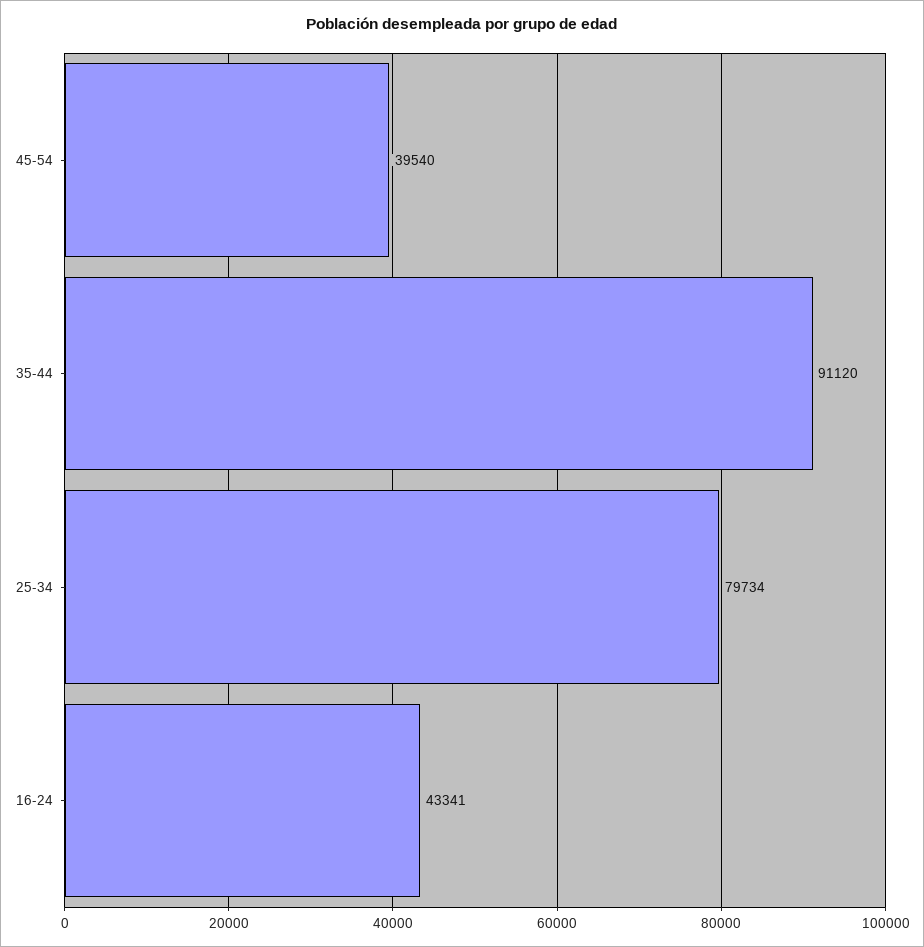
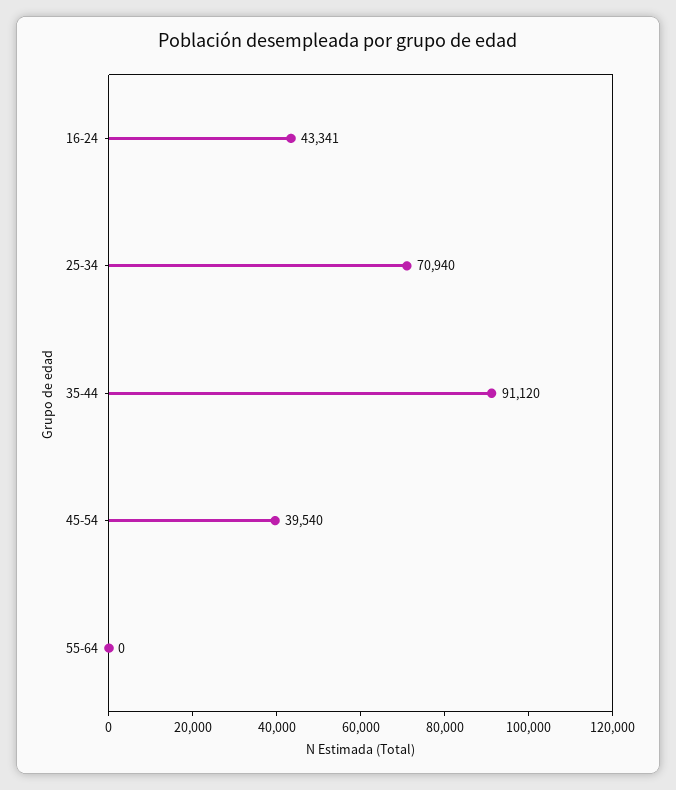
25-34: 79734 -> 70940
55-64: none -> 0

